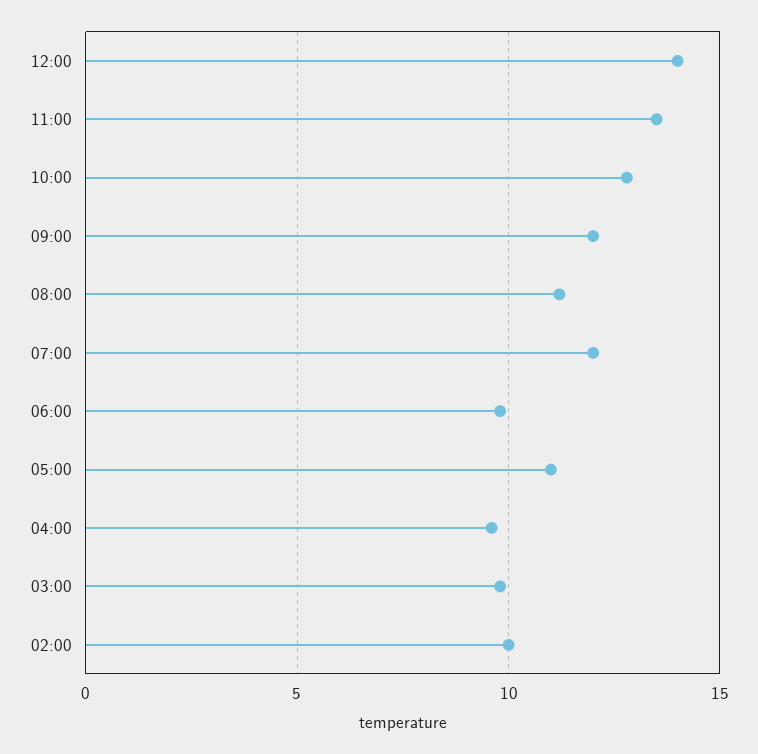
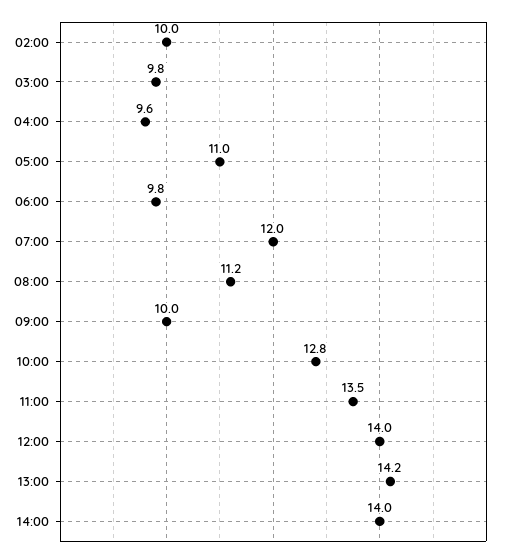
09:00: 12 -> 10
13:00: none -> 14.2
14:00: none -> 14

